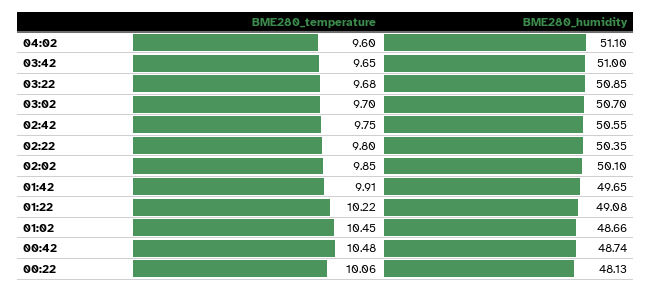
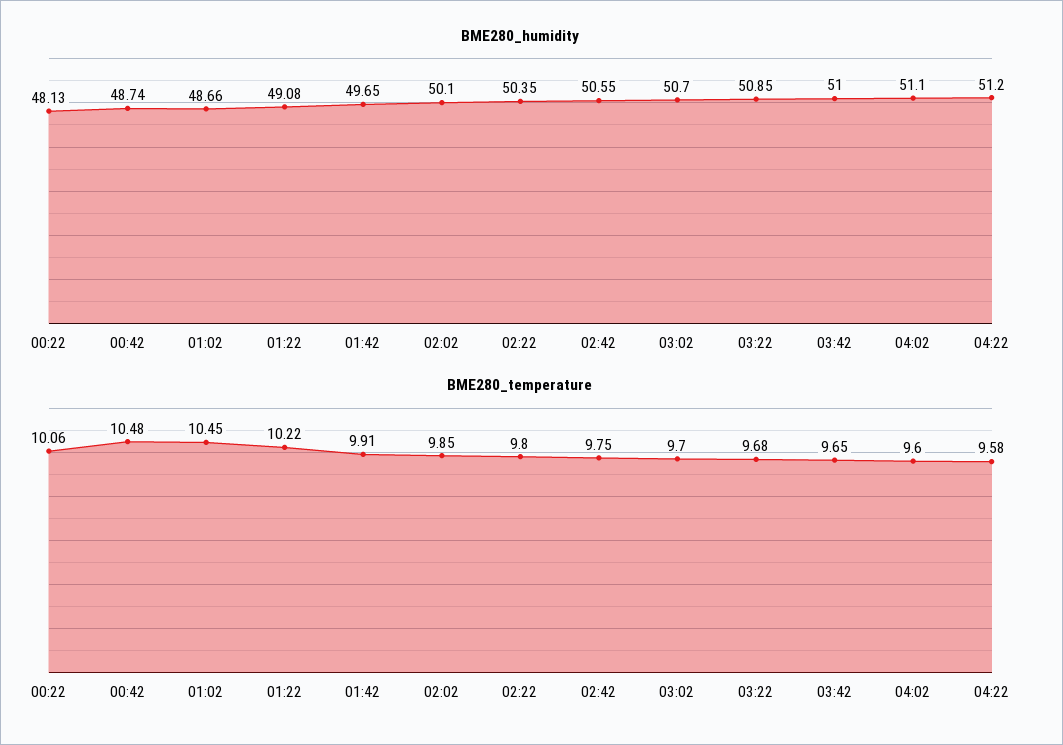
BME280_humidity, 04:22: none -> 51.2
BME280_temperature, 04:22: none -> 9.58

